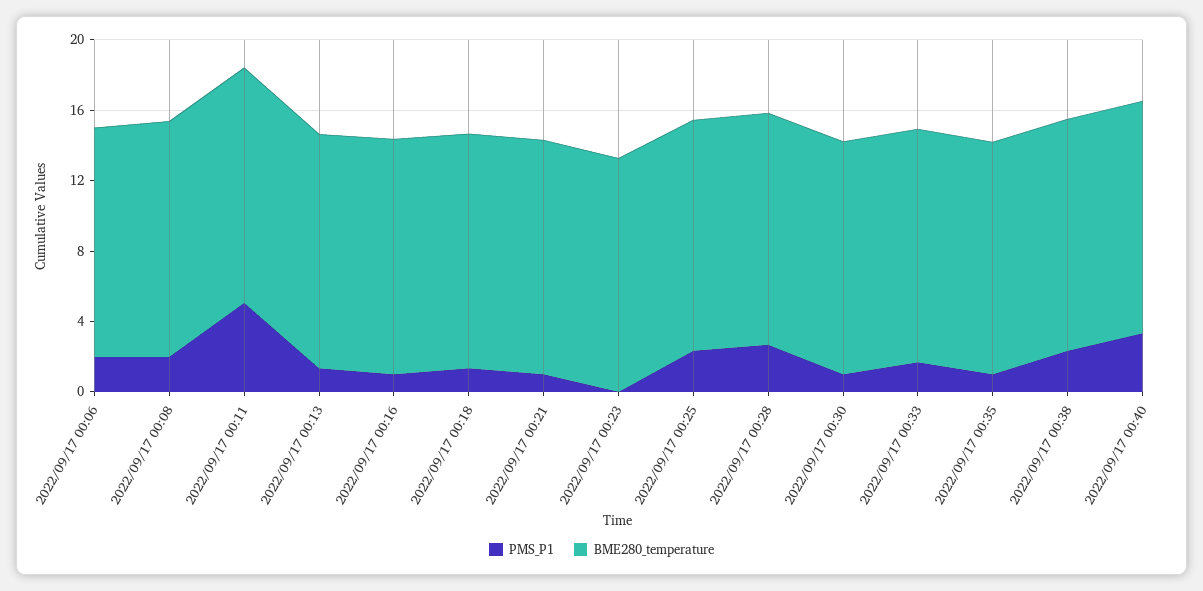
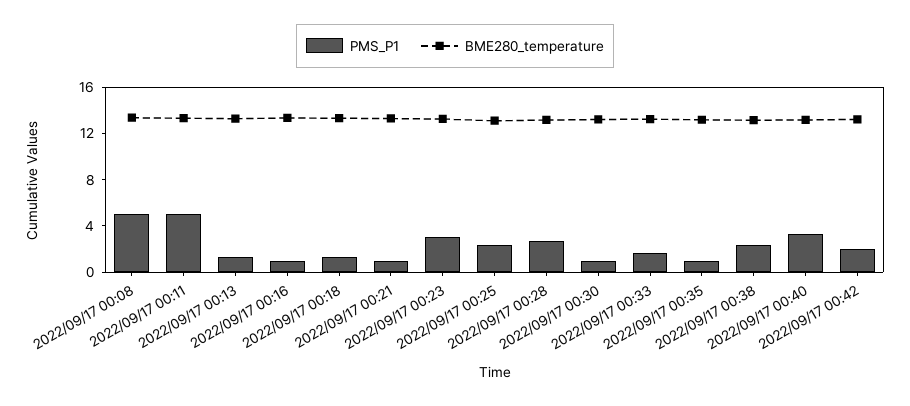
PMS_P1, 2022/09/17 00:06: 2 -> none
BME280_temperature, 2022/09/17 00:06: 13 -> none
PMS_P1, 2022/09/17 00:08: 2 -> 5
PMS_P1, 2022/09/17 00:23: 0 -> 3
PMS_P1, 2022/09/17 00:42: none -> 2
BME280_temperature, 2022/09/17 00:42: none -> 13

